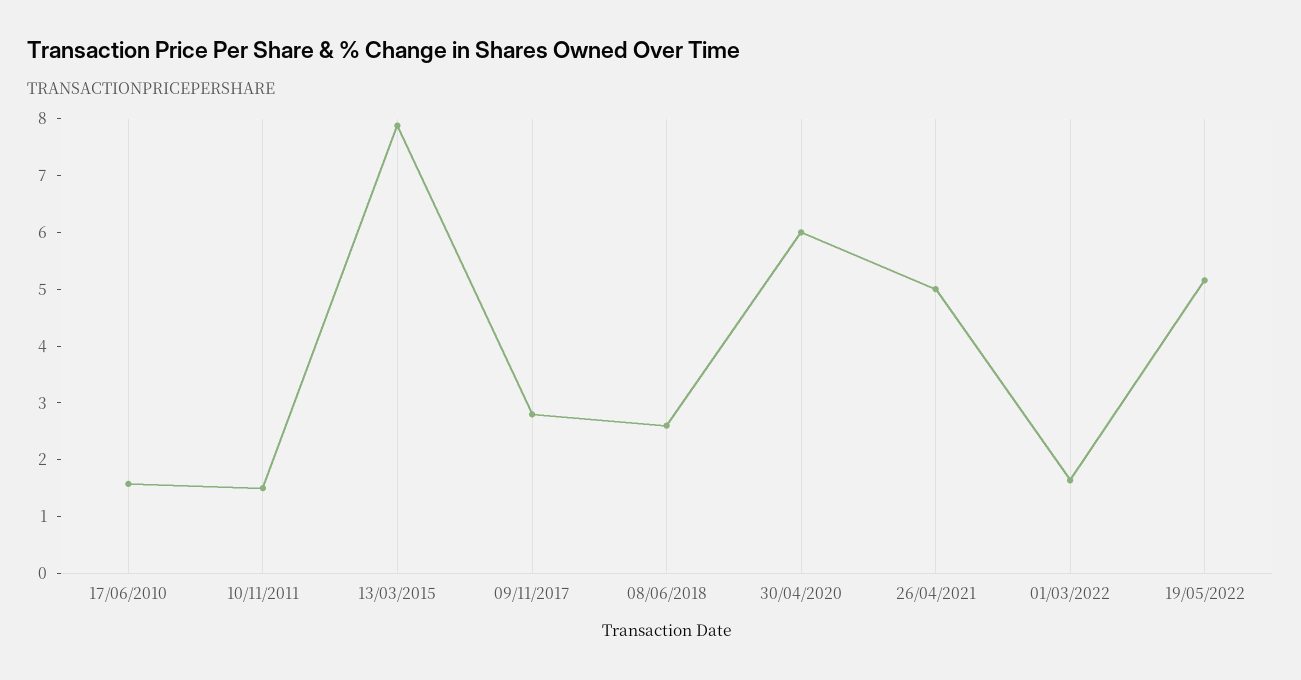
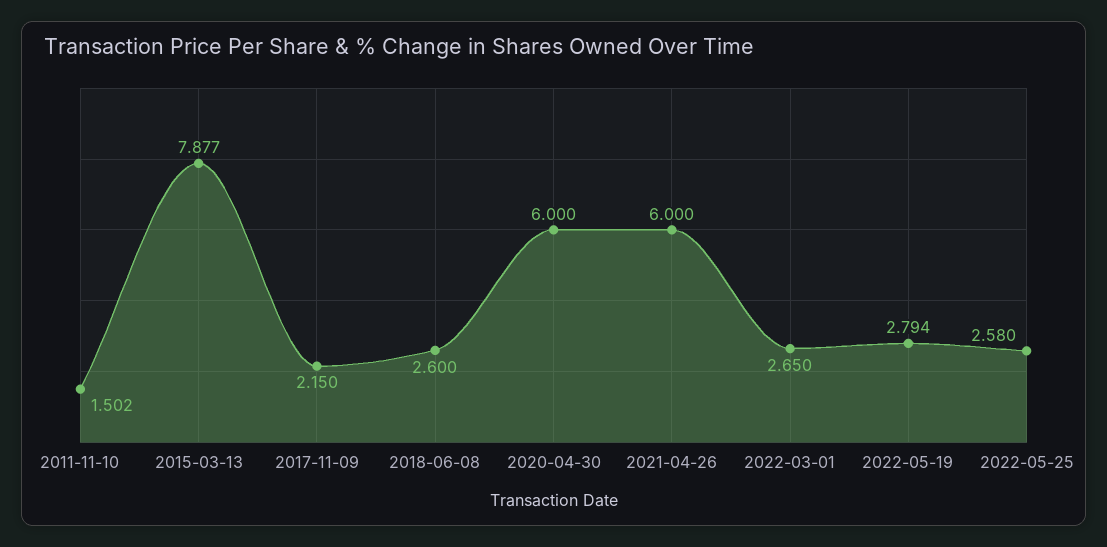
17/06/2010: 1.6 -> none
09/11/2017: 2.8 -> 2.15
26/04/2021: 5 -> 6
01/03/2022: 1.6 -> 2.65
19/05/2022: 5.2 -> 2.794
2022-05-25: none -> 2.58

